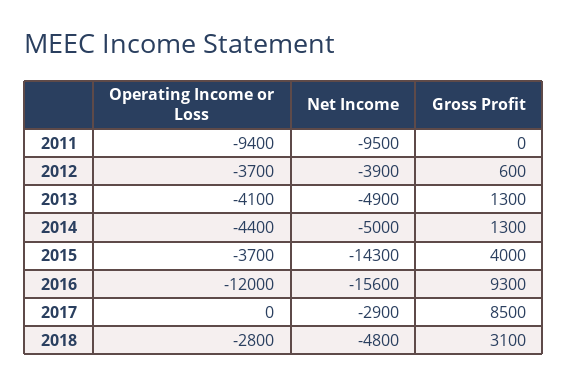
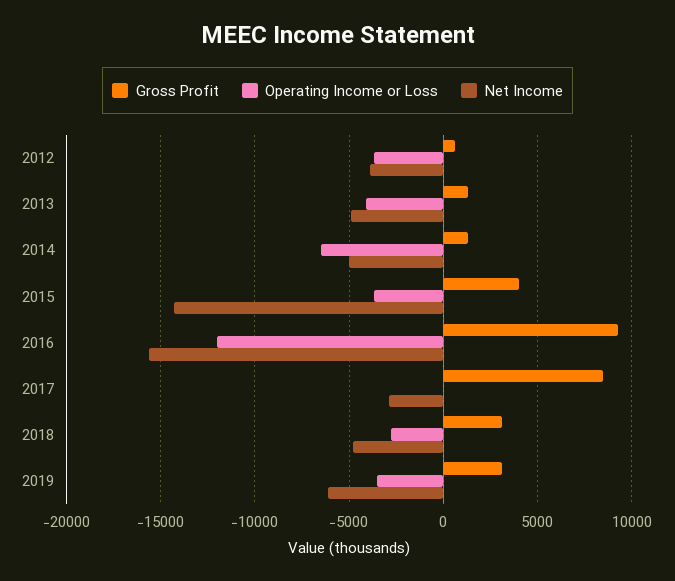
Operating Income or Loss, 2011: -9400 -> none
Net Income, 2011: -9500 -> none
Gross Profit, 2011: 0 -> none
Operating Income or Loss, 2014: -4400 -> -6500
Gross Profit, 2019: none -> 3000
Operating Income or Loss, 2019: none -> -3500
Net Income, 2019: none -> -6000

